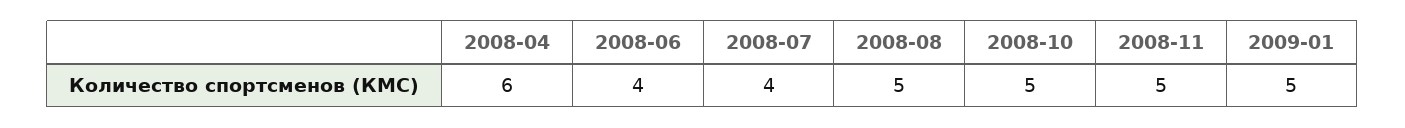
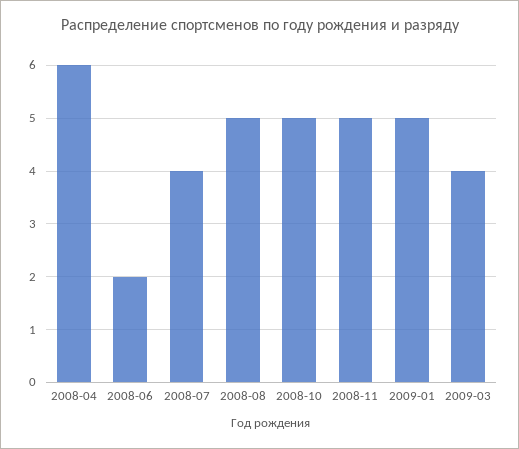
2008-06: 4 -> 2
2009-03: none -> 4

